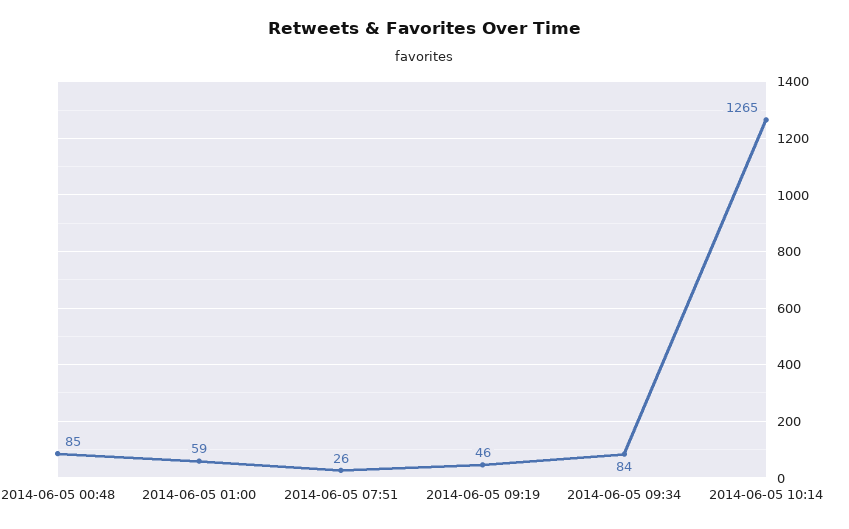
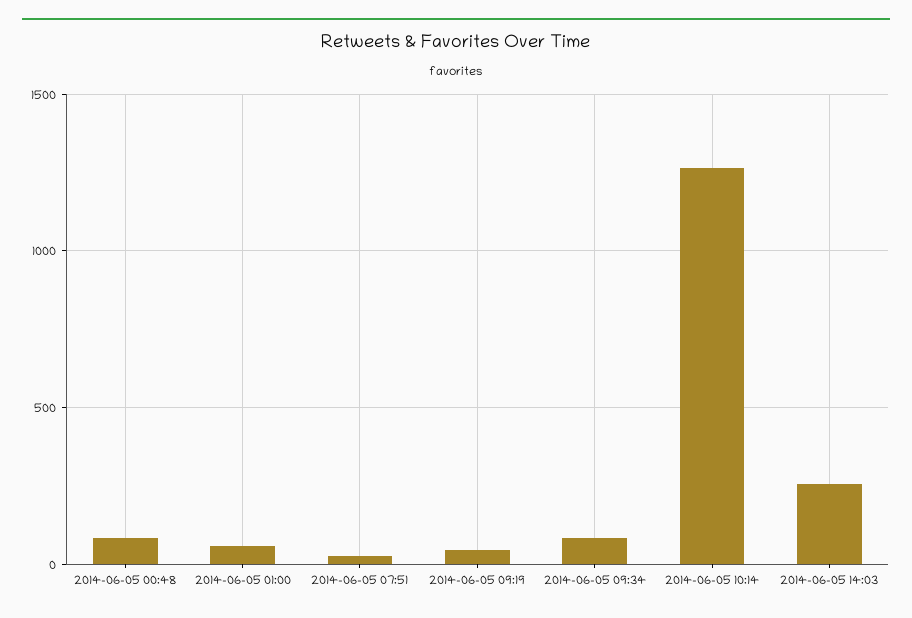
2014-06-05 14:03: none -> 250

